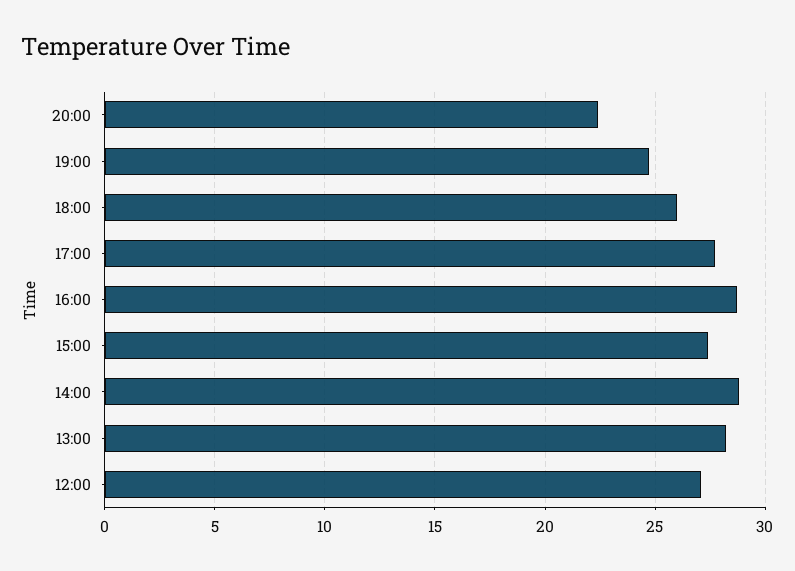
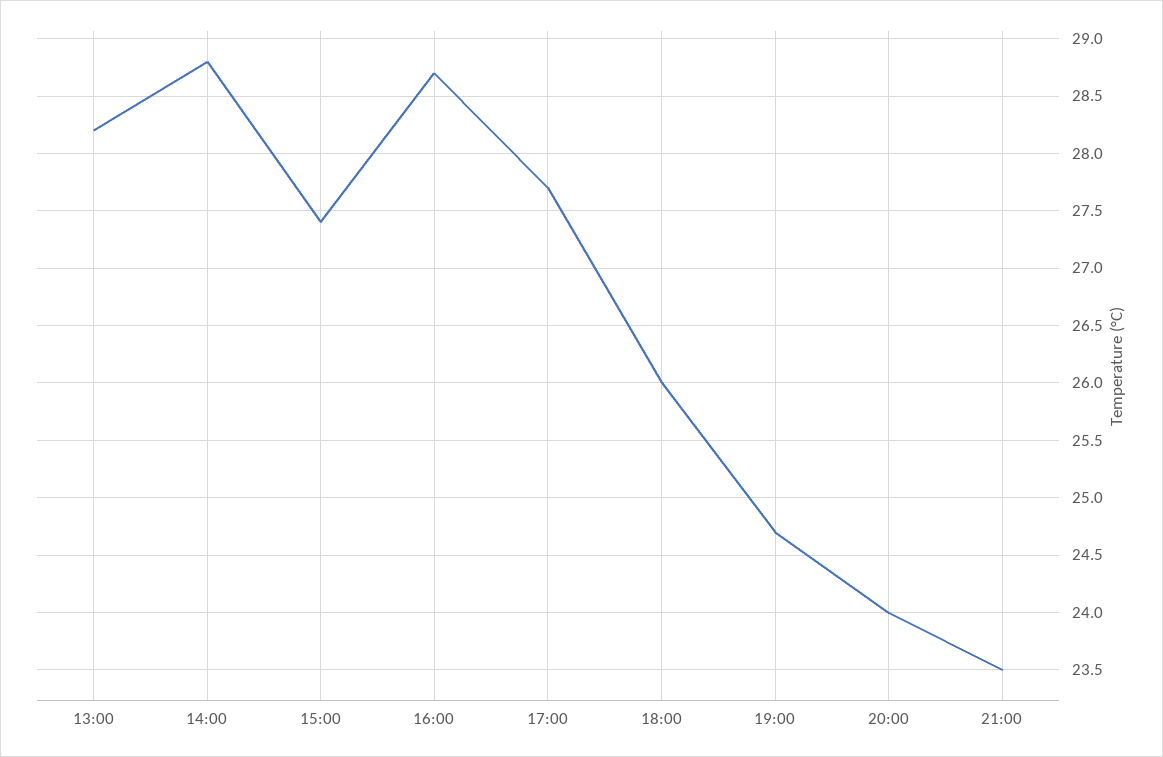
20:00: 22.5 -> 24
12:00: 27 -> none
21:00: none -> 23.5

